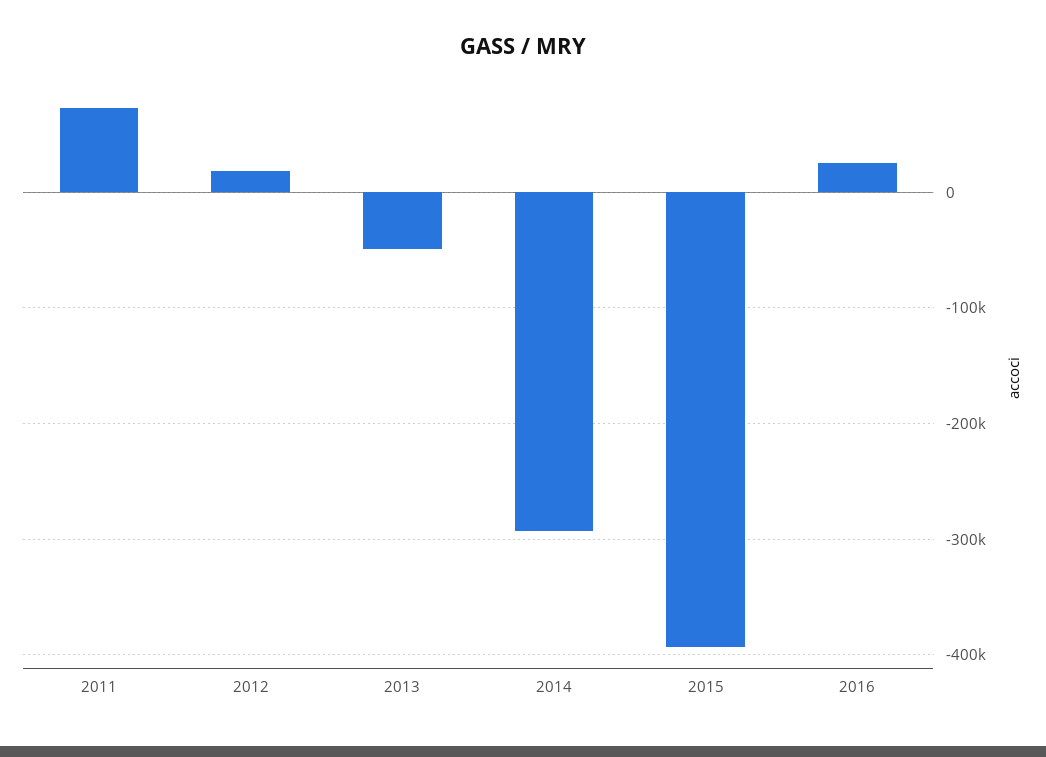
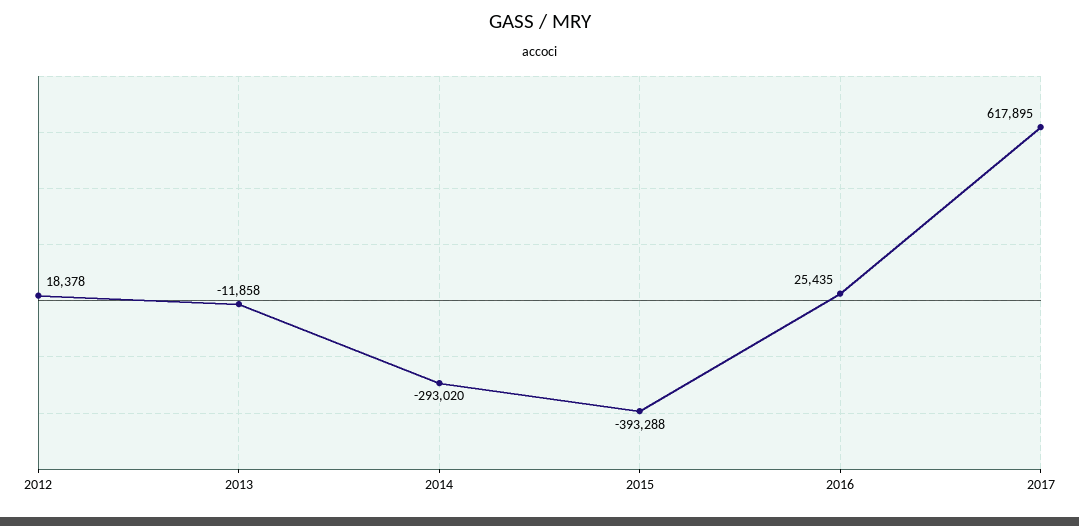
2011: 70000 -> none
2013: -50000 -> -11858
2017: none -> 617895

